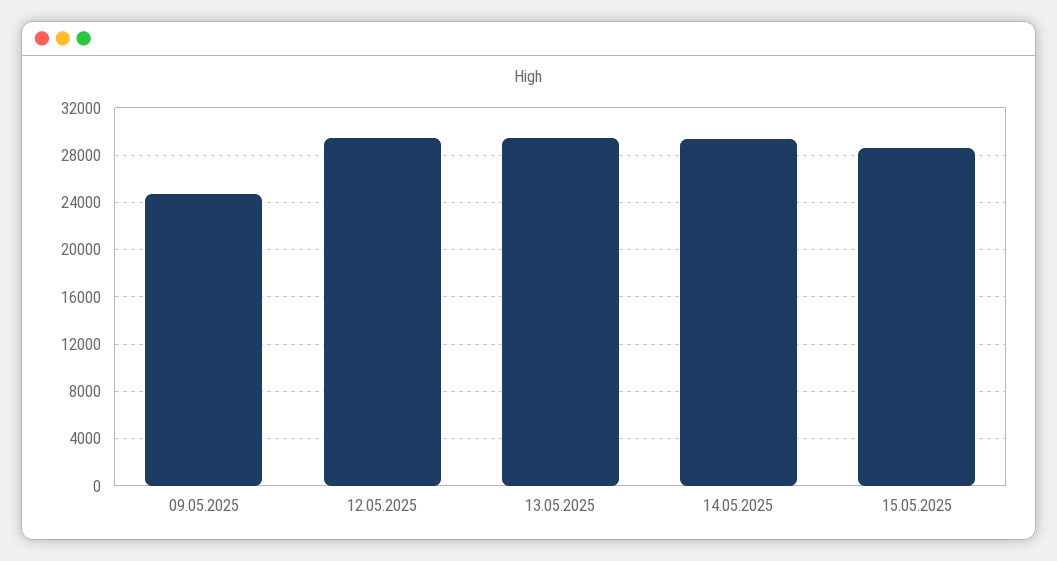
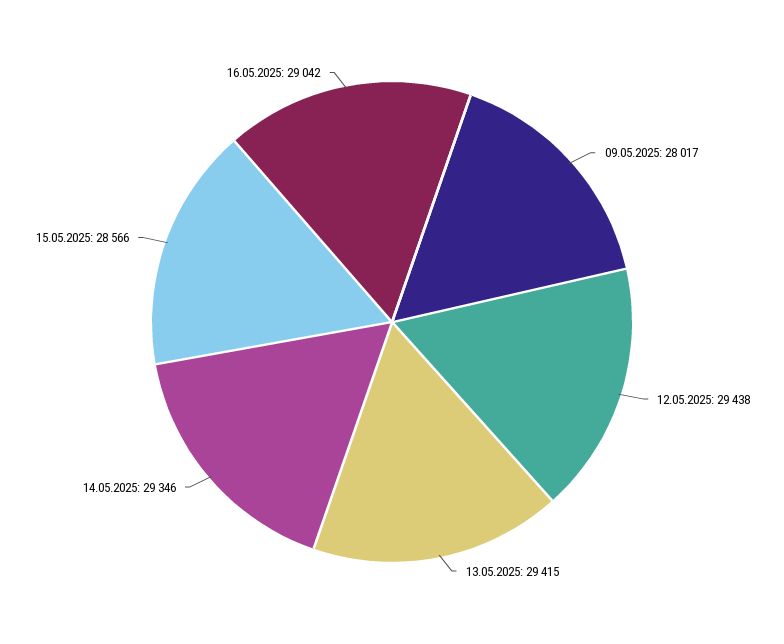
09.05.2025: 25000 -> 28017
16.05.2025: none -> 29042

